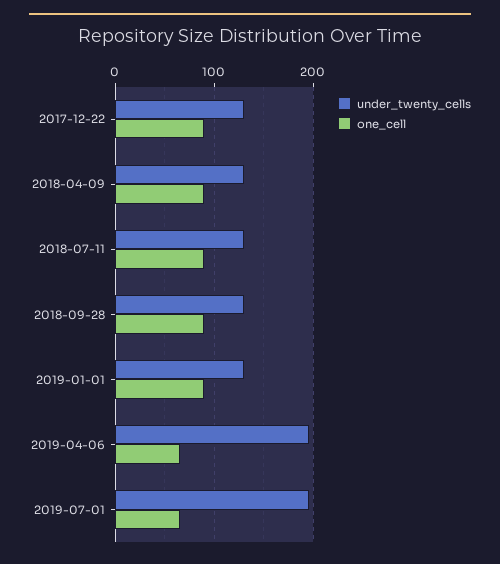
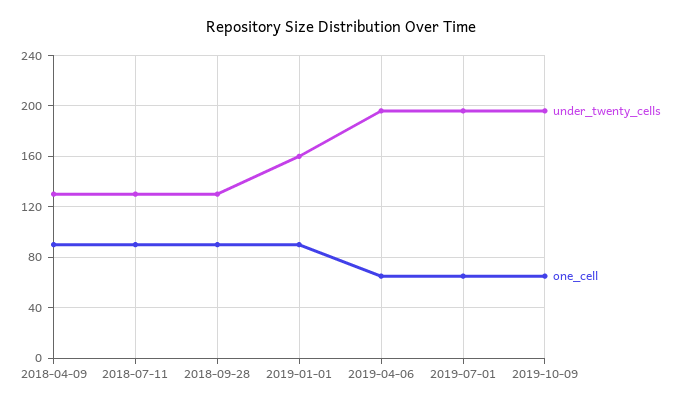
under_twenty_cells, 2017-12-22: 130 -> none
one_cell, 2017-12-22: 90 -> none
under_twenty_cells, 2019-01-01: 130 -> 160
under_twenty_cells, 2019-10-09: none -> 195
one_cell, 2019-10-09: none -> 65

